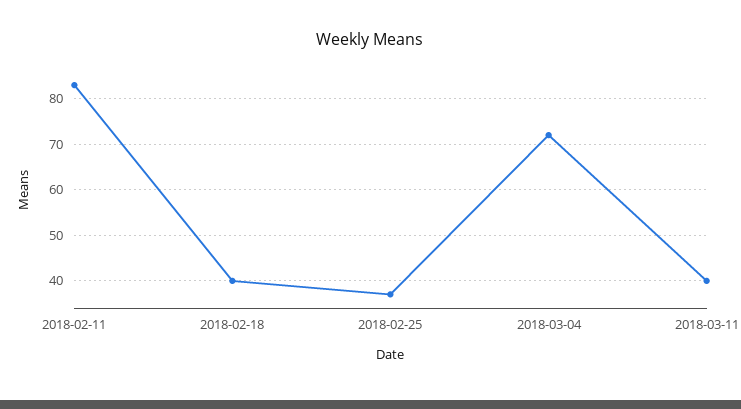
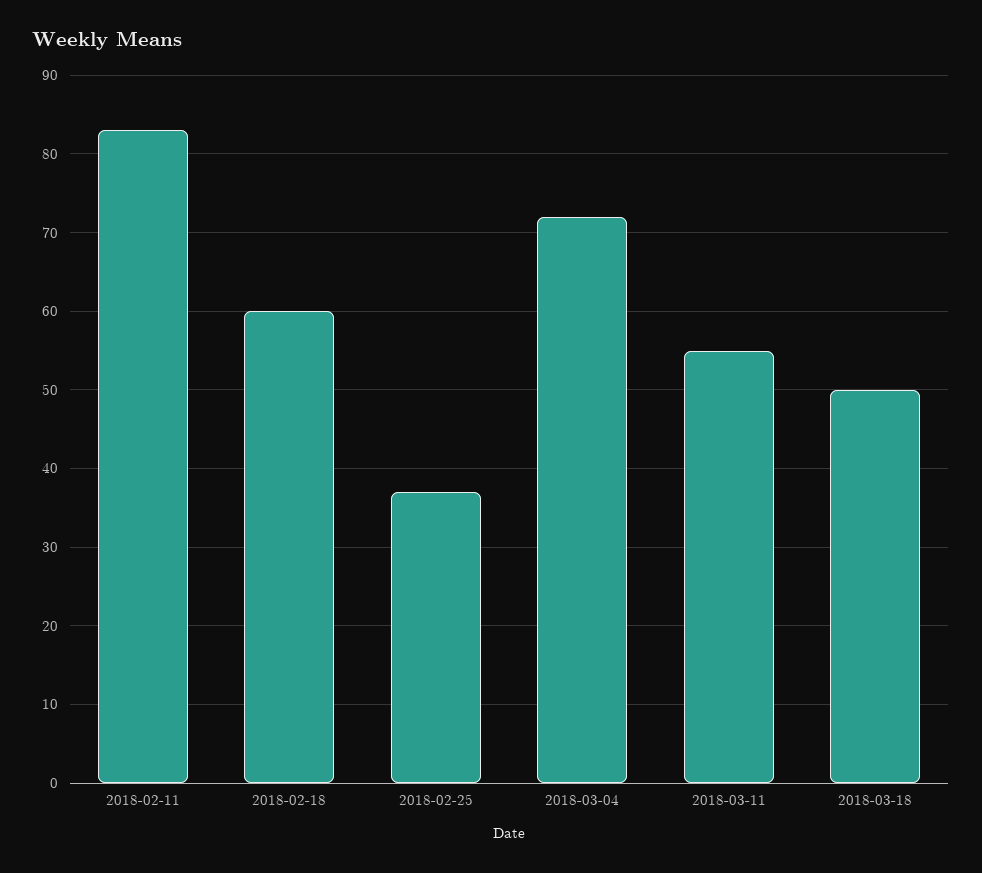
2018-02-18: 40 -> 60
2018-03-11: 40 -> 55
2018-03-18: none -> 50

